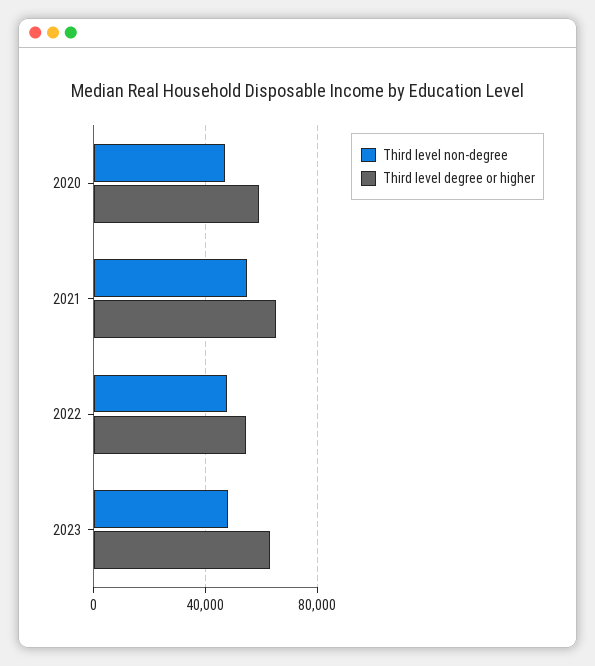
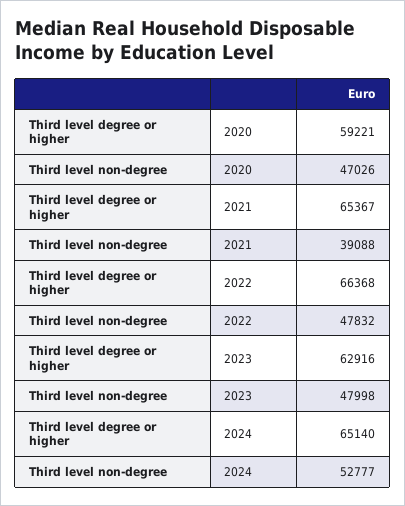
Third level non-degree, 2021: 55000 -> 39088
Third level degree or higher, 2022: 55000 -> 66368
Third level degree or higher, 2024: none -> 65140
Third level non-degree, 2024: none -> 52777

